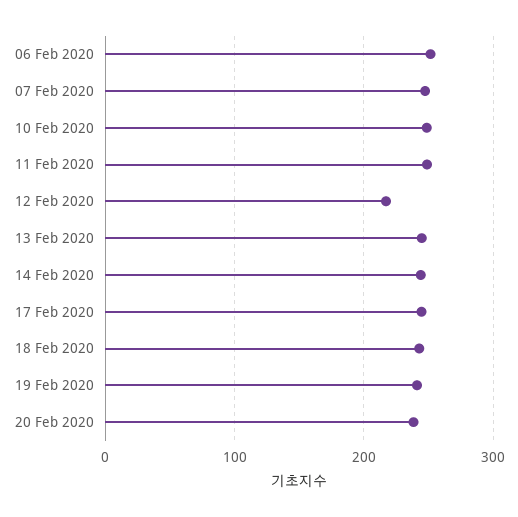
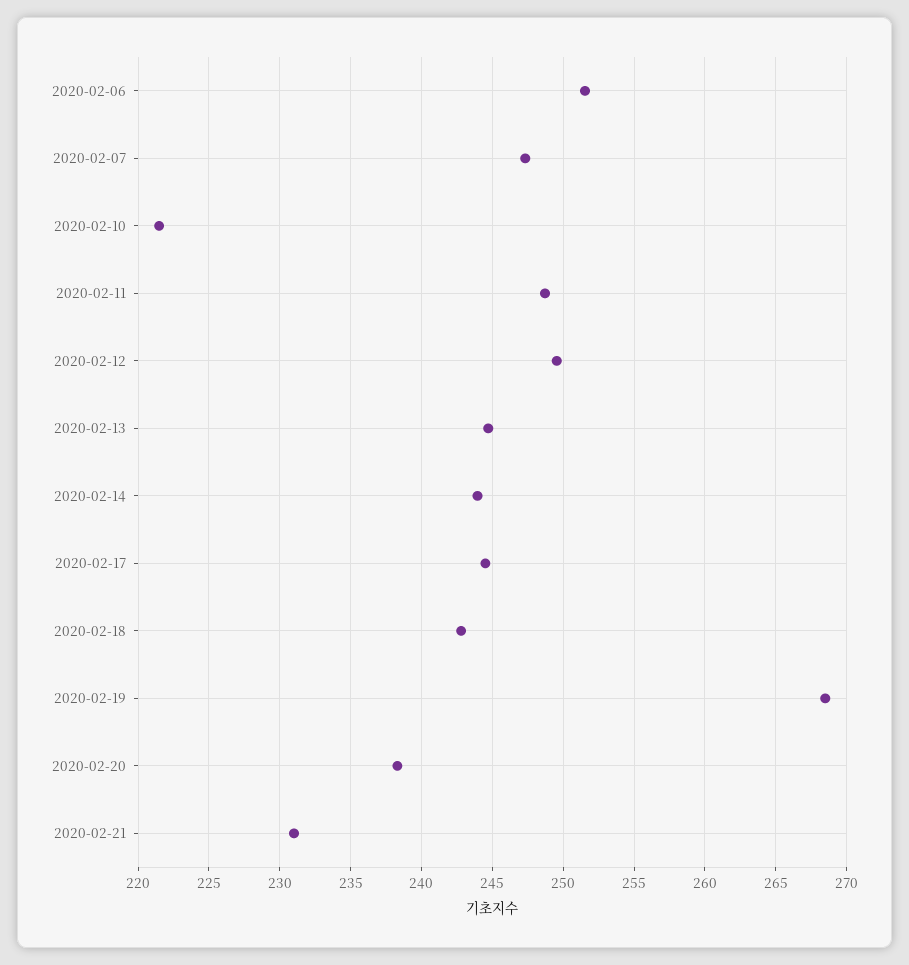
10 Feb 2020: 250 -> 221.5
12 Feb 2020: 220 -> 249.5
19 Feb 2020: 240 -> 268.5
2020-02-21: none -> 231

